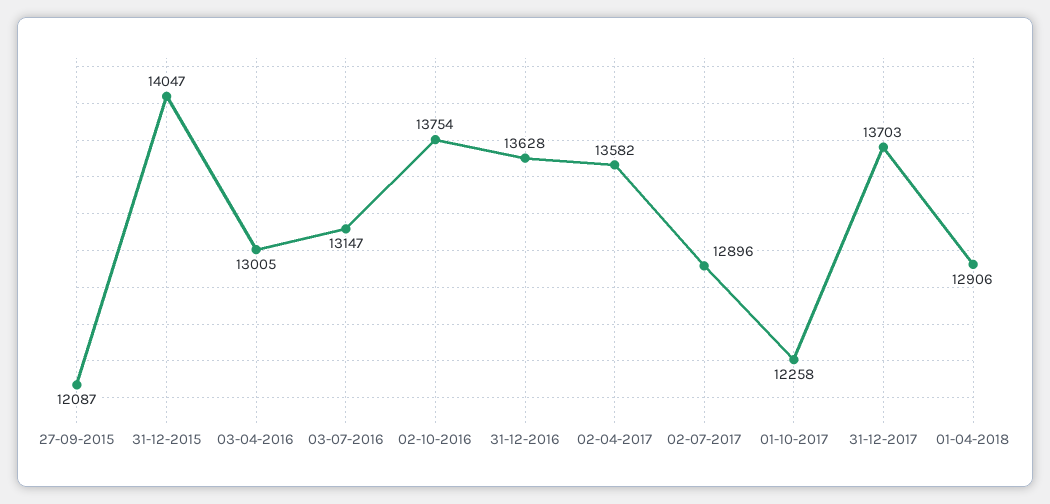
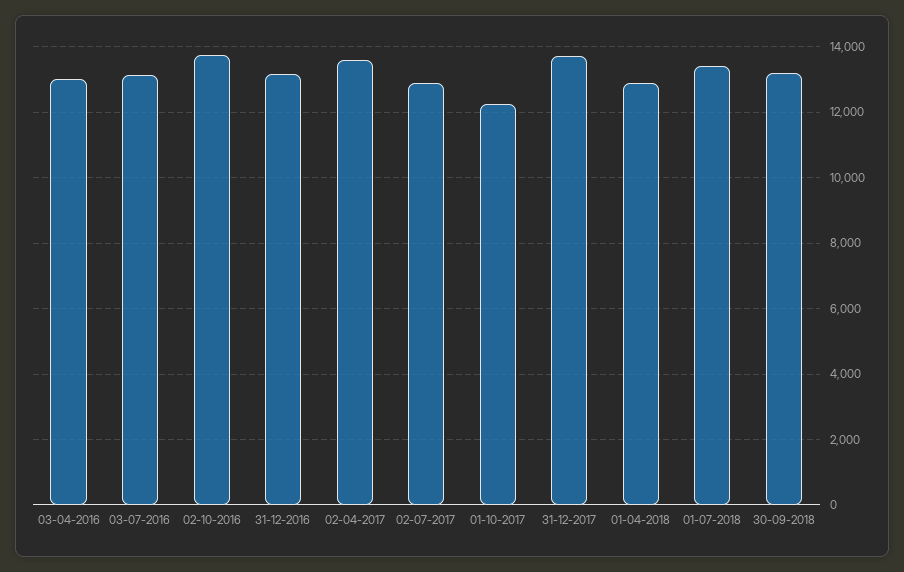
27-09-2015: 12087 -> none
31-12-2015: 14047 -> none
31-12-2016: 13628 -> 13200
01-07-2018: none -> 13400
30-09-2018: none -> 13200

